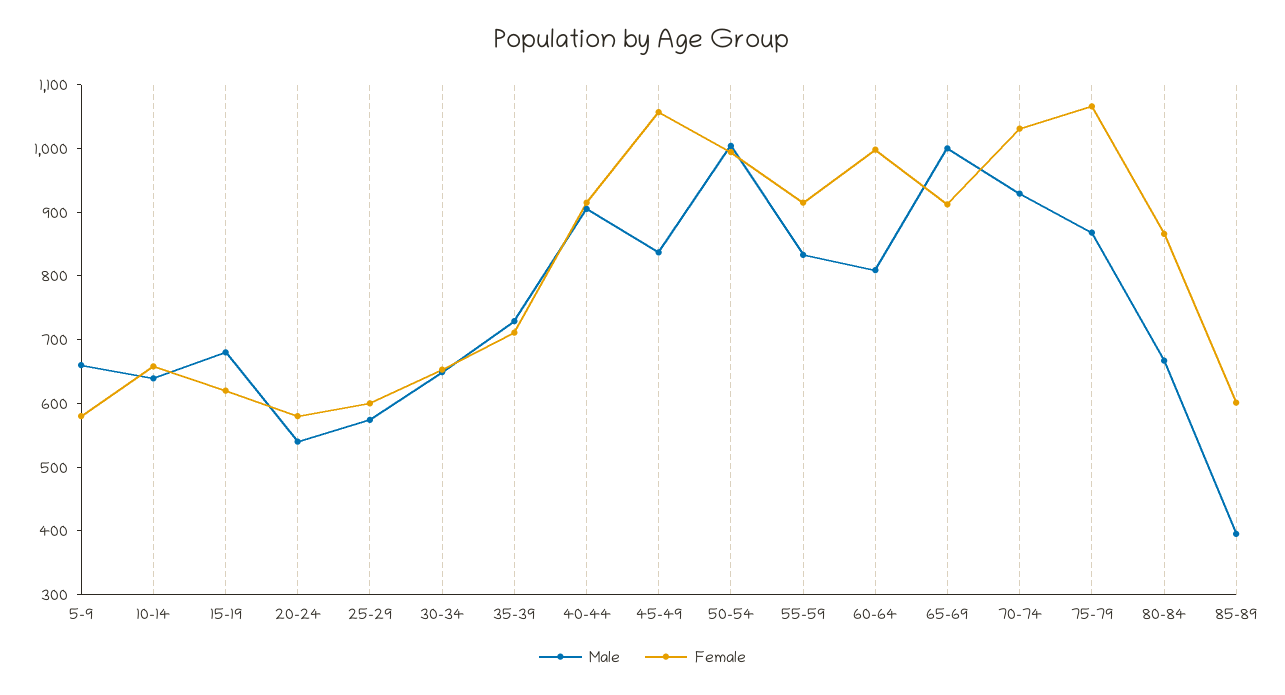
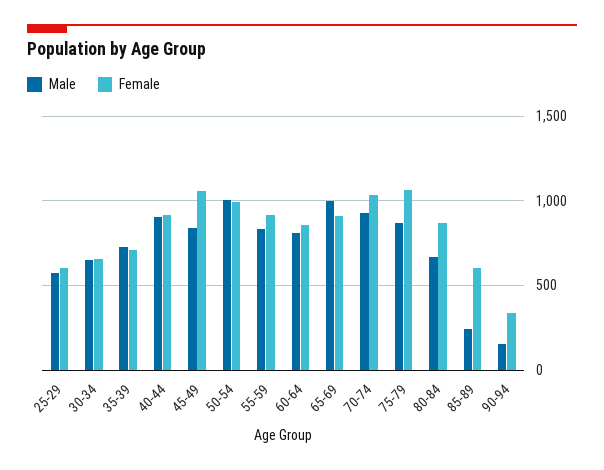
Male, 5-9: 660 -> none
Female, 5-9: 580 -> none
Male, 10-14: 640 -> none
Female, 10-14: 660 -> none
Male, 15-19: 680 -> none
Female, 15-19: 620 -> none
Male, 20-24: 540 -> none
Female, 20-24: 580 -> none
Female, 60-64: 1000 -> 850
Male, 85-89: 400 -> 250
Male, 90-94: none -> 150
Female, 90-94: none -> 350

